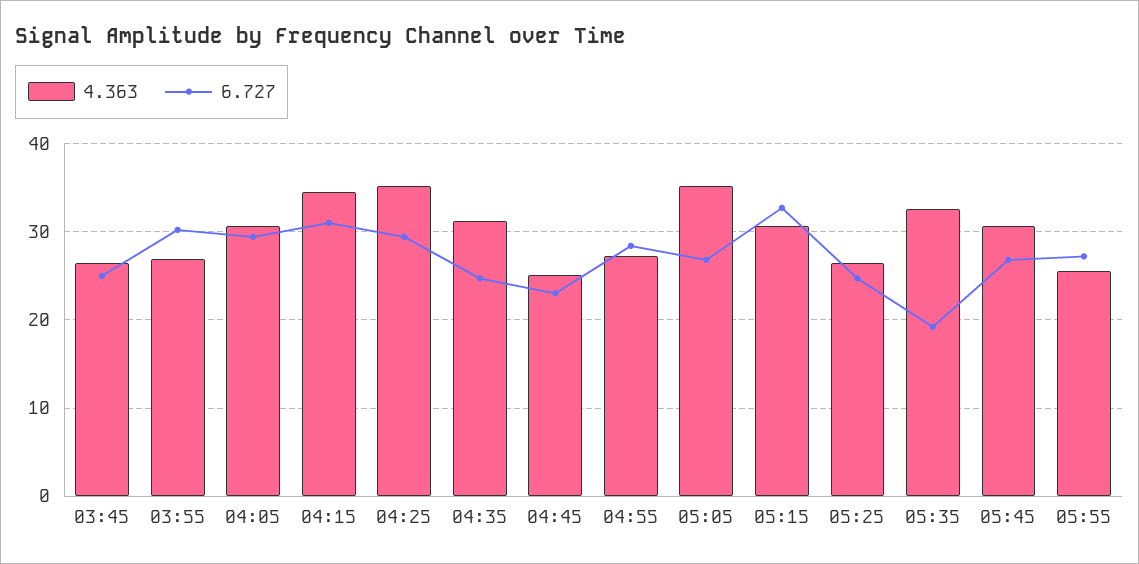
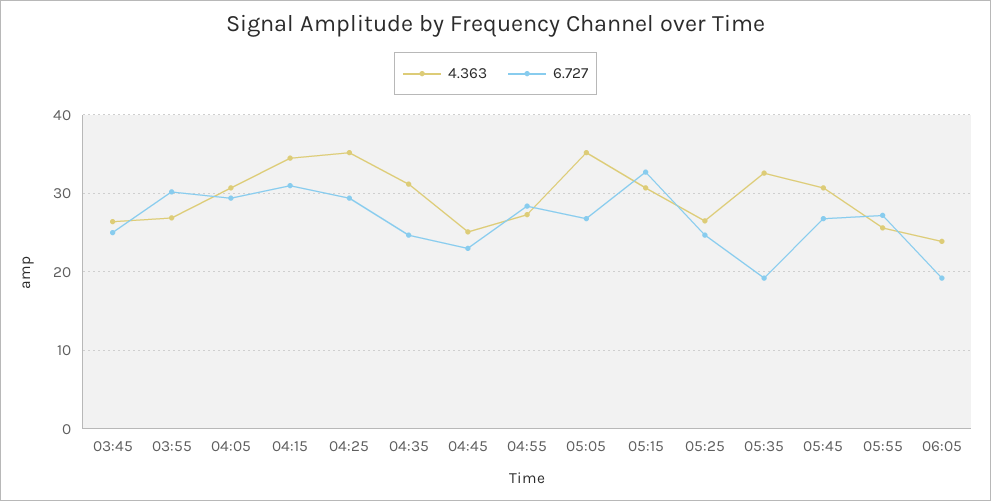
4.363, 06:05: none -> 24
6.727, 06:05: none -> 19

